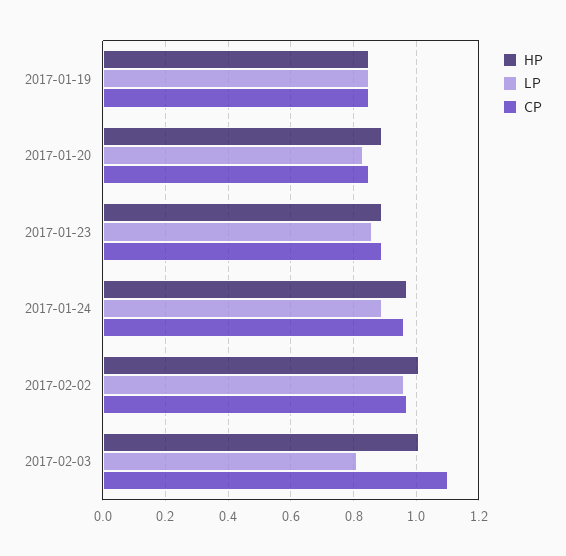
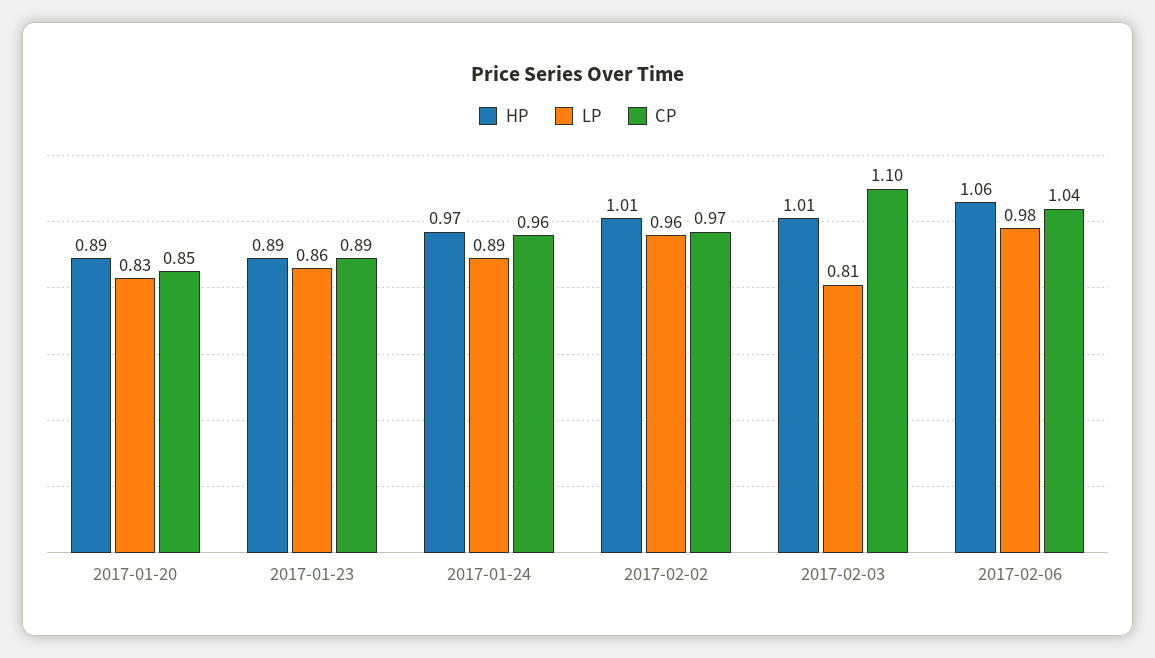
HP, 2017-01-19: 0.85 -> none
LP, 2017-01-19: 0.85 -> none
CP, 2017-01-19: 0.85 -> none
HP, 2017-02-06: none -> 1.06
LP, 2017-02-06: none -> 0.98
CP, 2017-02-06: none -> 1.04

